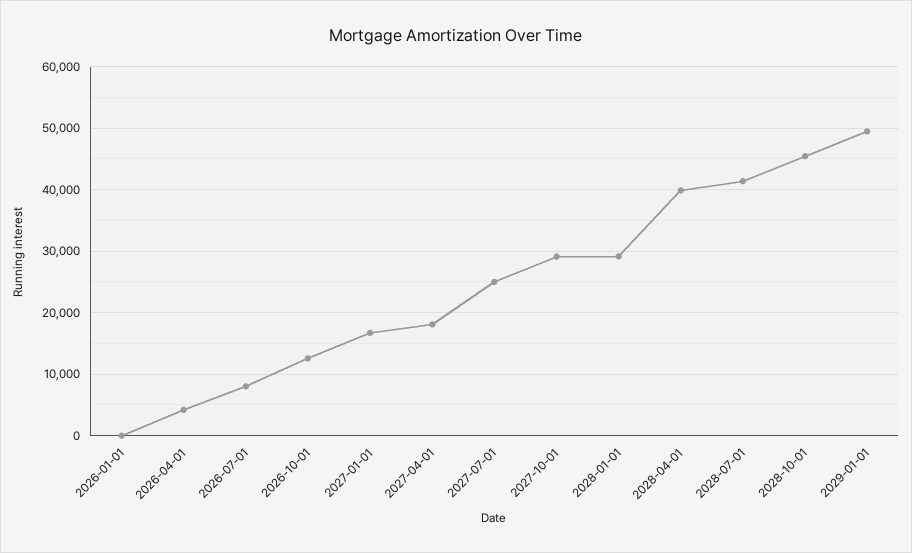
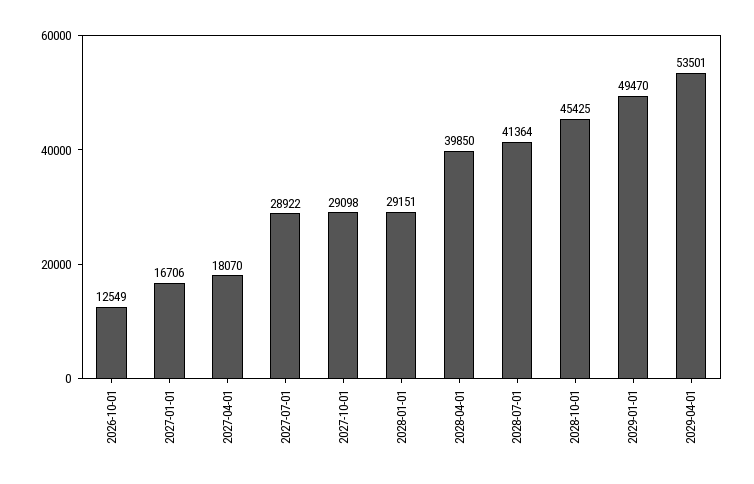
2026-01-01: 0 -> none
2026-04-01: 4000 -> none
2026-07-01: 8000 -> none
2027-07-01: 25000 -> 28922
2029-04-01: none -> 53501

